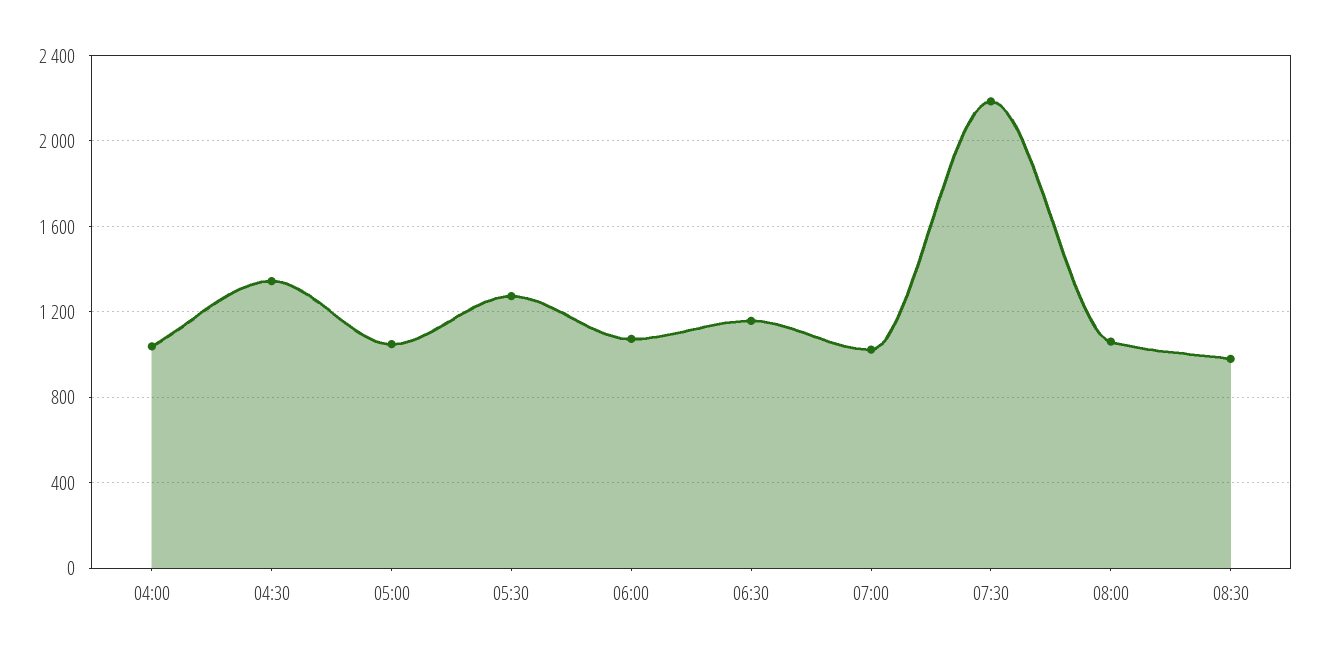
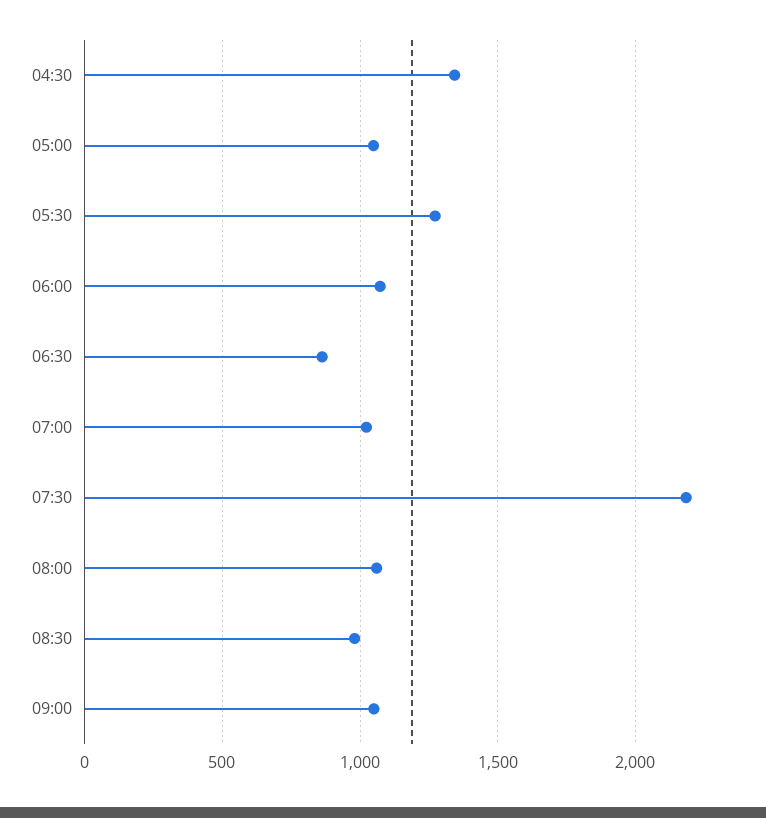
04:00: 1050 -> none
06:30: 1150 -> 850
09:00: none -> 1050

